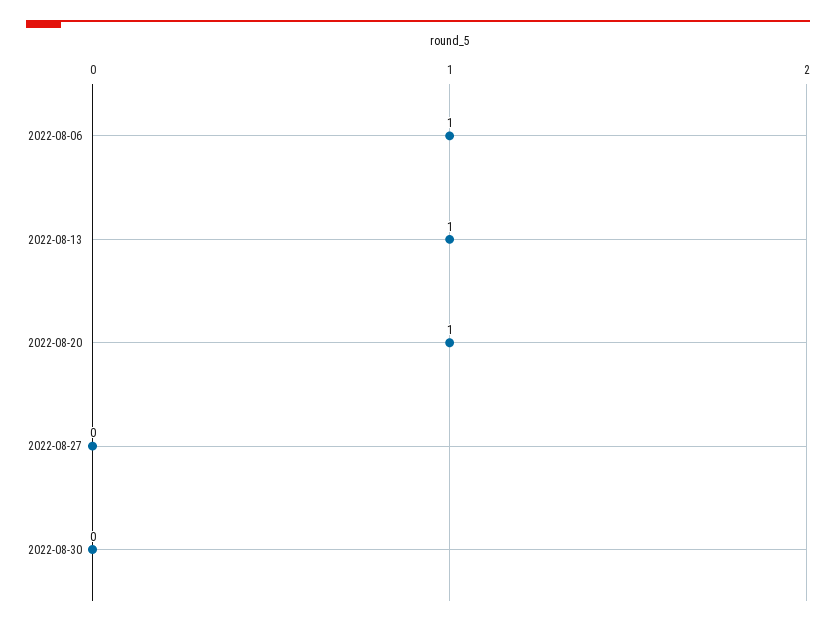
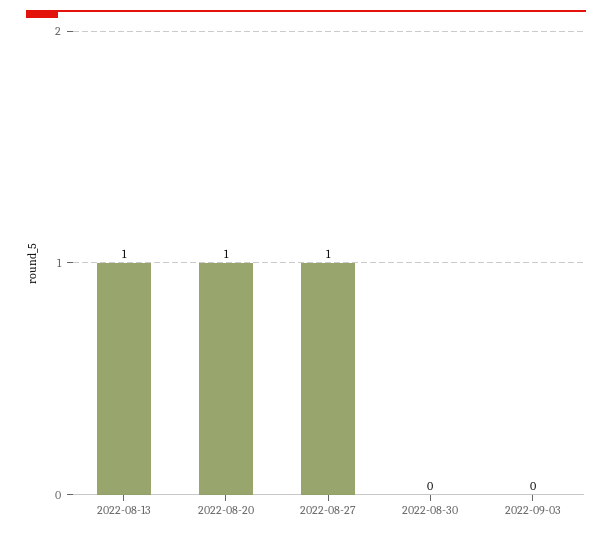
2022-08-06: 1 -> none
2022-08-27: 0 -> 1
2022-09-03: none -> 0

